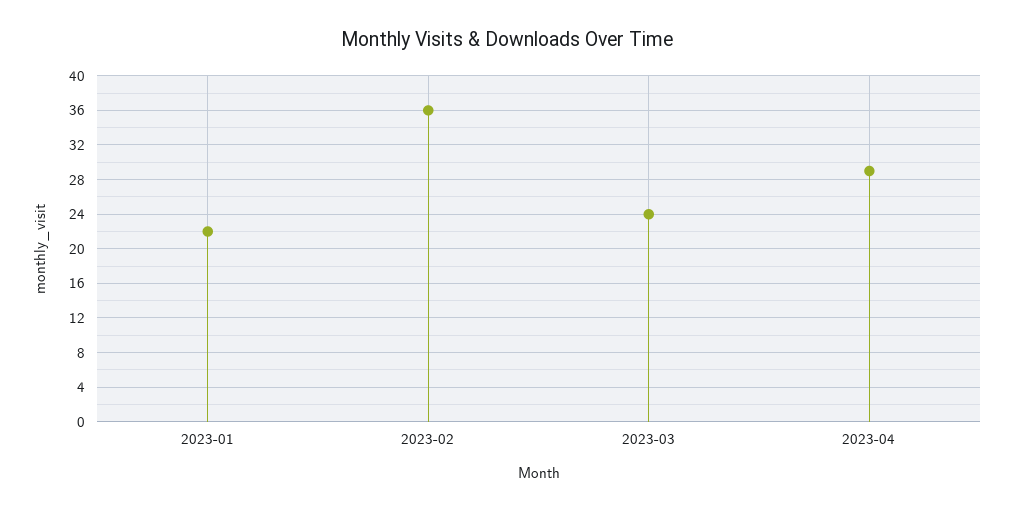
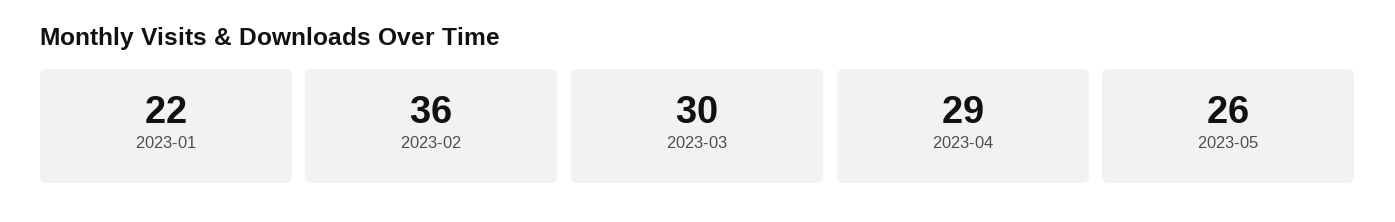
2023-03: 24 -> 30
2023-05: none -> 26

